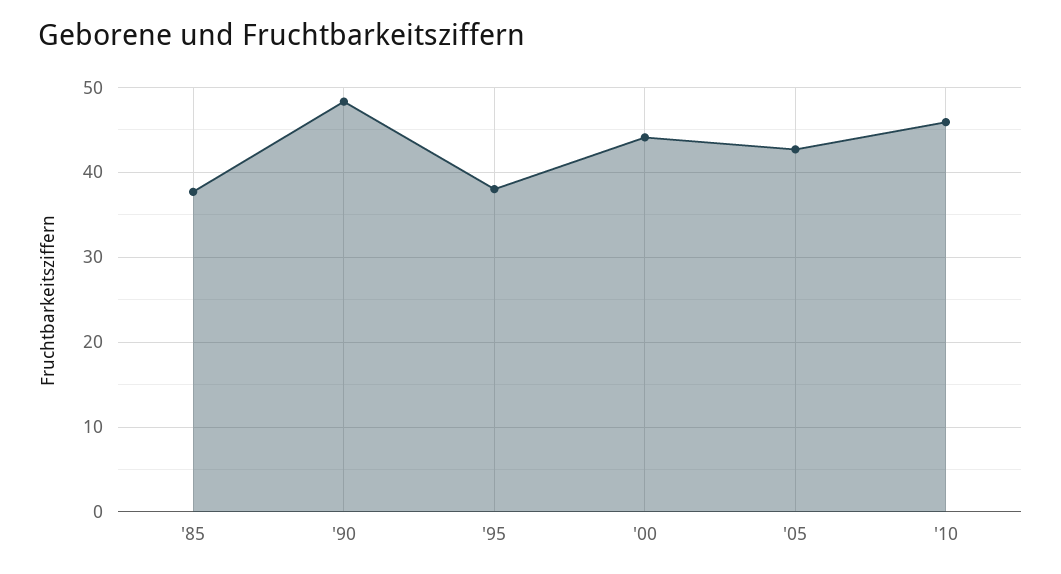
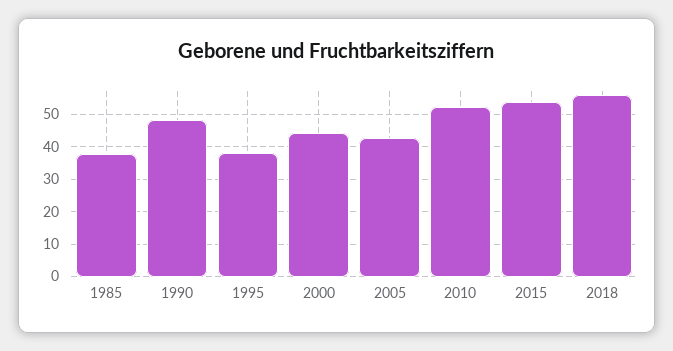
'10: 46 -> 52
2015: none -> 54
2018: none -> 56

